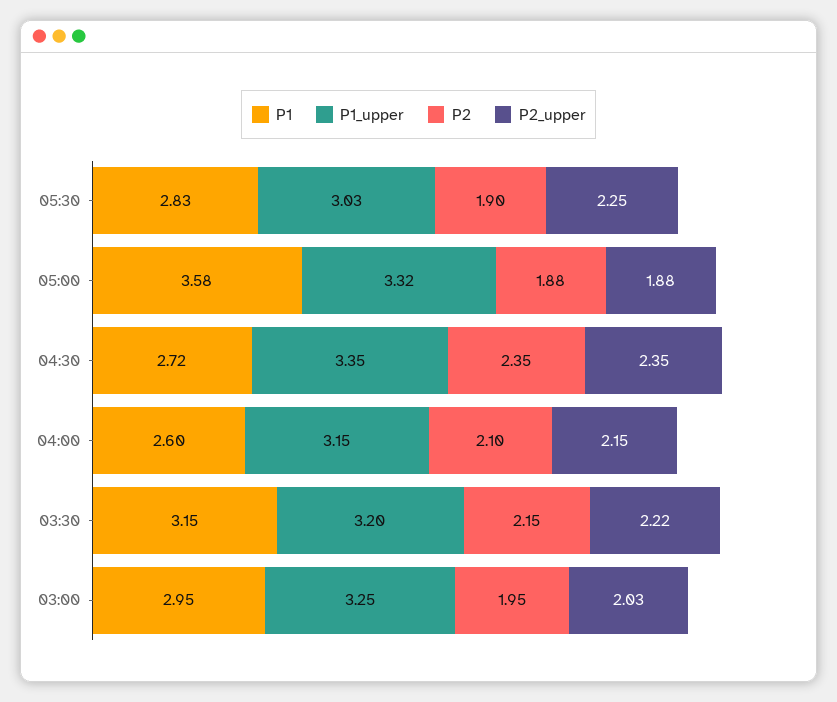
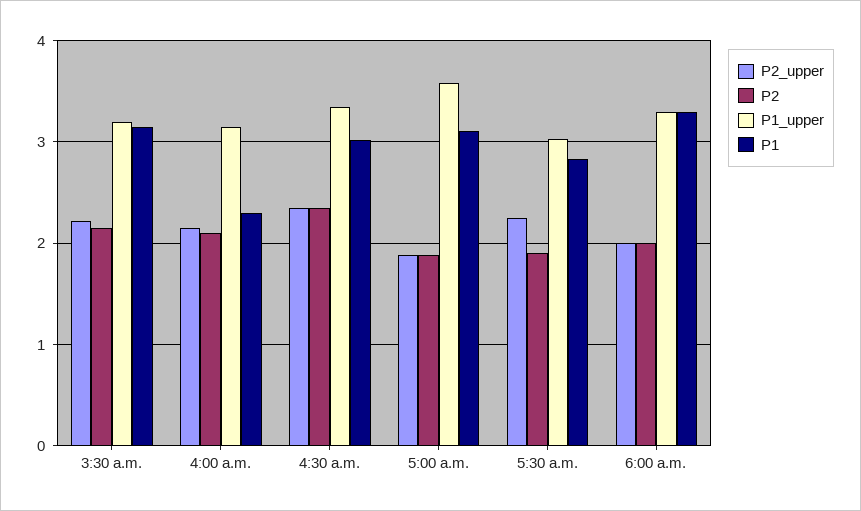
P1, 05:00: 3.58 -> 3.1
P1_upper, 05:00: 3.32 -> 3.6
P1, 04:30: 2.72 -> 3
P1, 04:00: 2.6 -> 2.3
P1, 03:00: 2.95 -> none
P1_upper, 03:00: 3.25 -> none
P2, 03:00: 1.95 -> none
P2_upper, 03:00: 2.03 -> none
P2_upper, 6:00 a.m.: none -> 2
P2, 6:00 a.m.: none -> 2
P1_upper, 6:00 a.m.: none -> 3.3
P1, 6:00 a.m.: none -> 3.3

